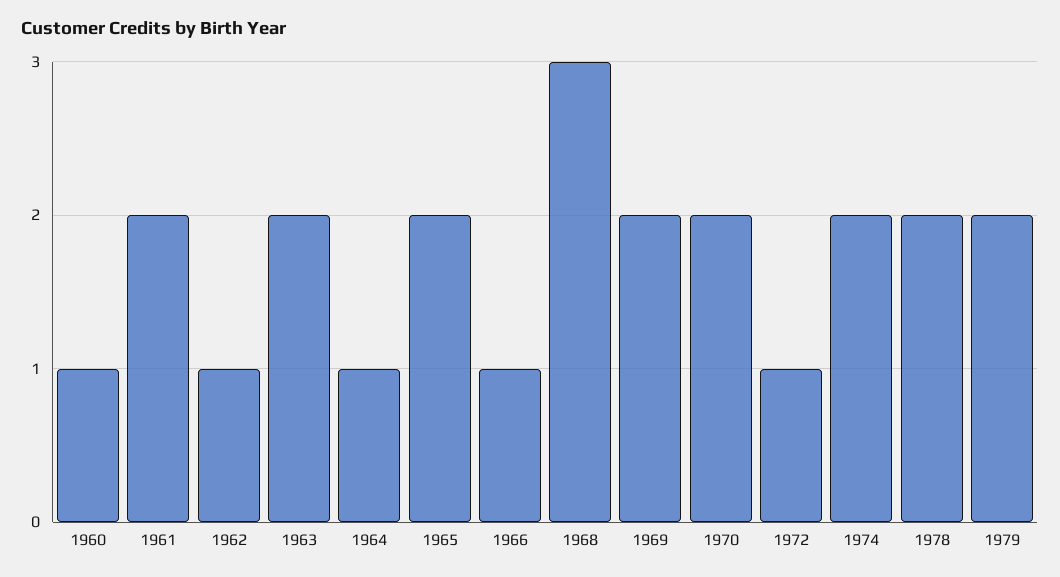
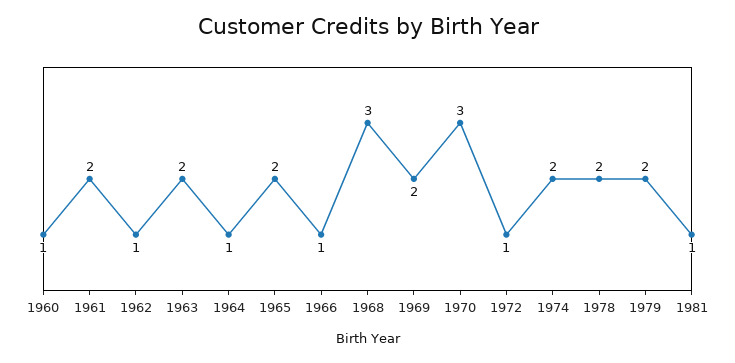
1970: 2 -> 3
1981: none -> 1

